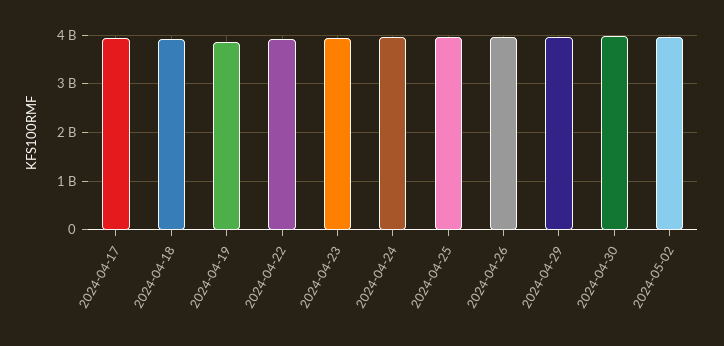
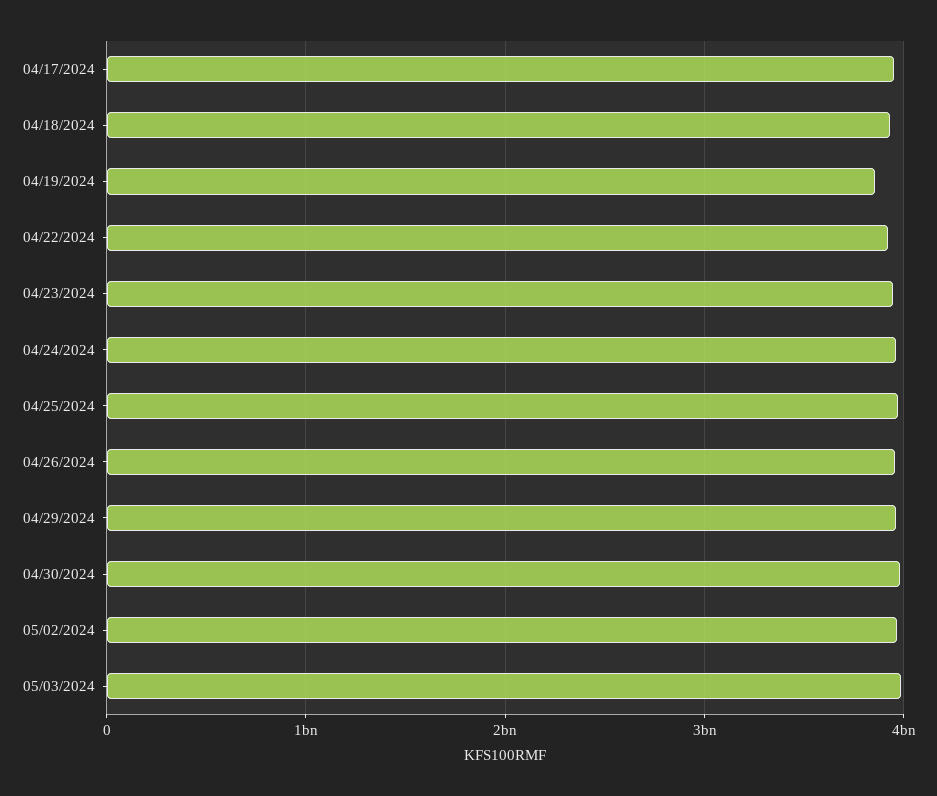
05/03/2024: none -> 4000000000

